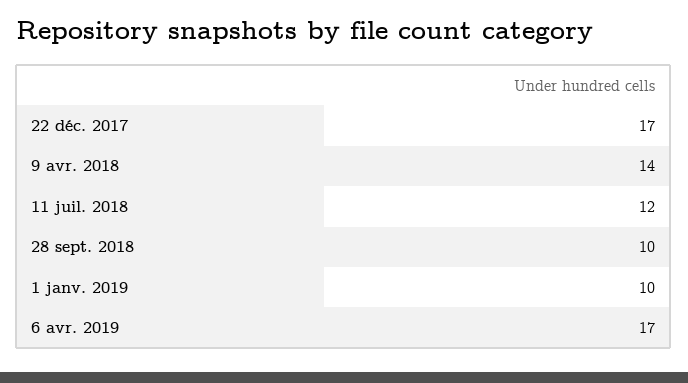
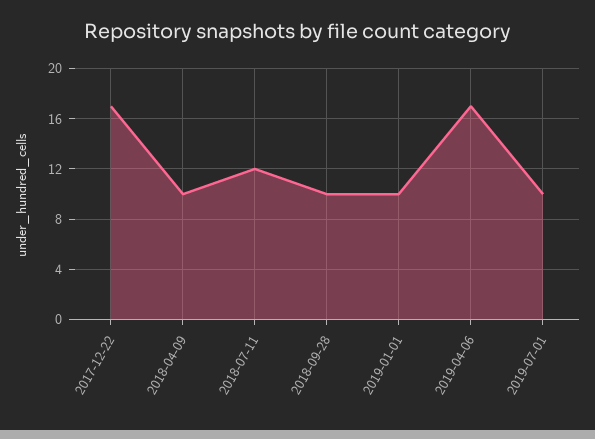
9 avr. 2018: 14 -> 10
2019-07-01: none -> 10

